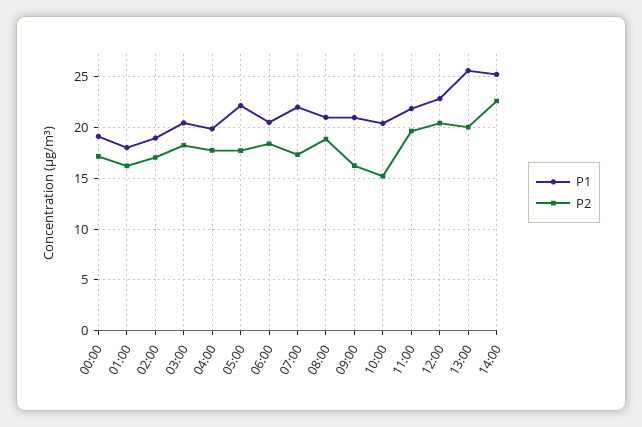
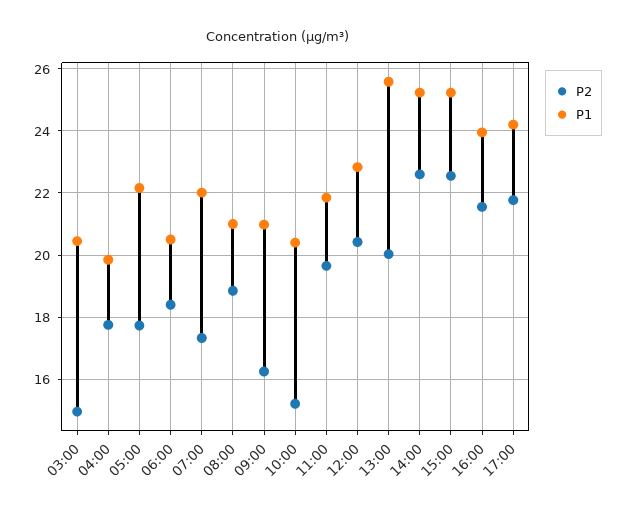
P1, 00:00: 19 -> none
P2, 00:00: 17 -> none
P1, 01:00: 18 -> none
P2, 01:00: 16 -> none
P1, 02:00: 19 -> none
P2, 02:00: 17 -> none
P2, 03:00: 18 -> 15
P2, 15:00: none -> 22.6
P1, 15:00: none -> 25.2
P2, 16:00: none -> 21.6
P1, 16:00: none -> 24
P2, 17:00: none -> 21.8
P1, 17:00: none -> 24.2

